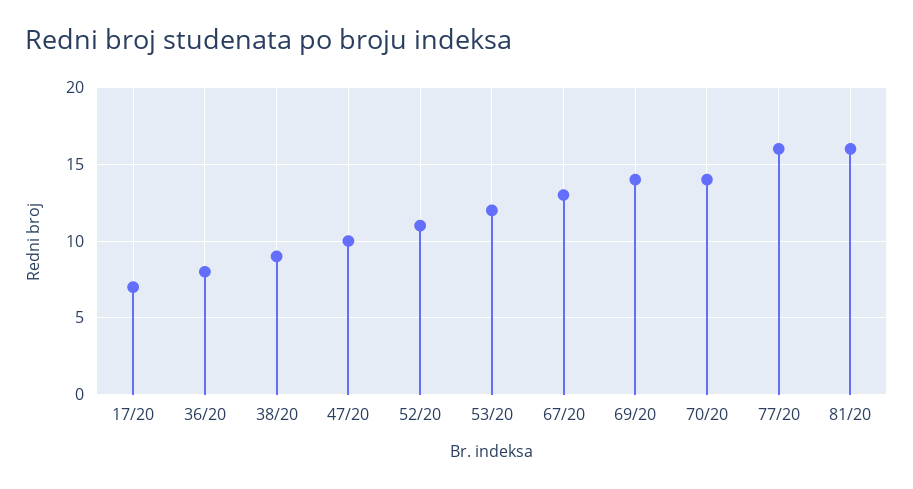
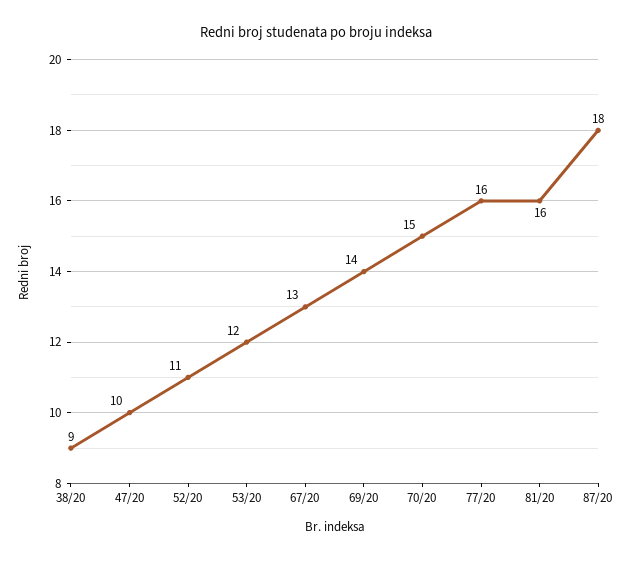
17/20: 7 -> none
36/20: 8 -> none
70/20: 14 -> 15
87/20: none -> 18

